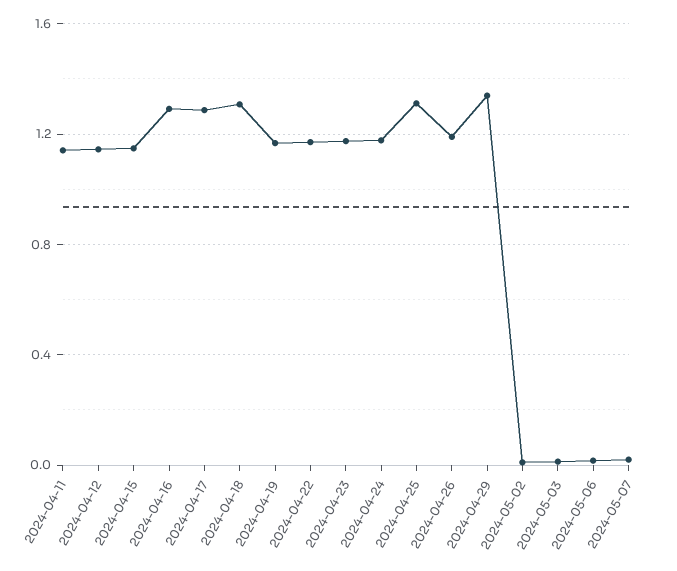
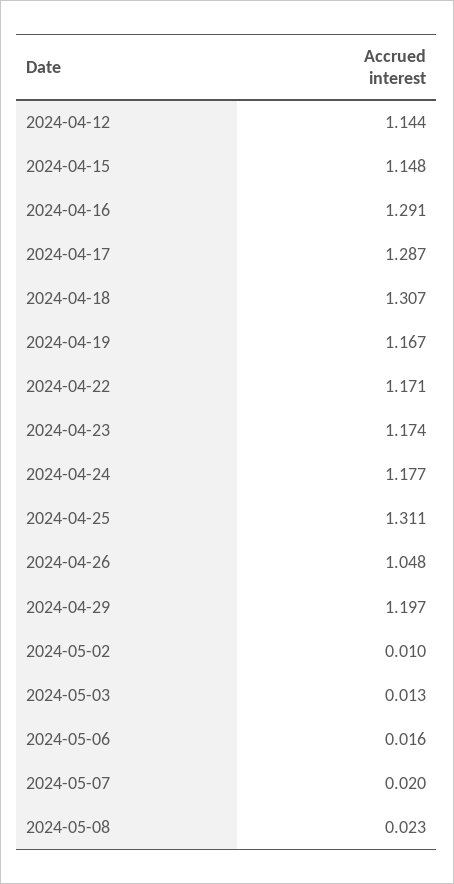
2024-04-11: 1.15 -> none
2024-04-26: 1.2 -> 1.048
2024-04-29: 1.35 -> 1.197
2024-05-08: none -> 0.023

